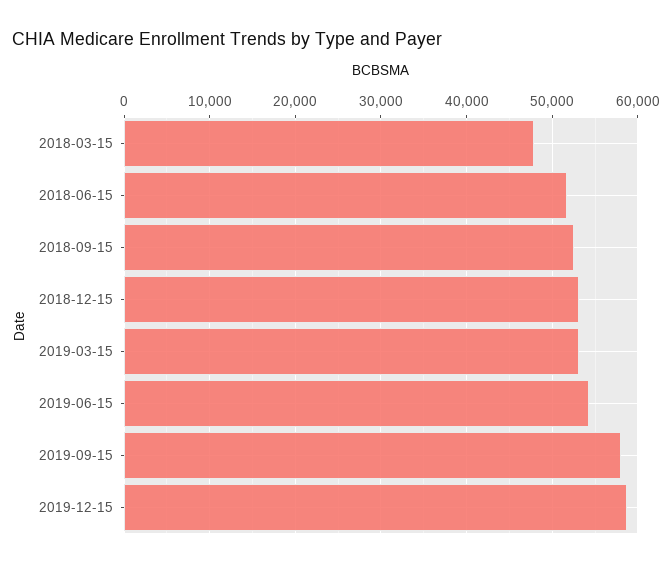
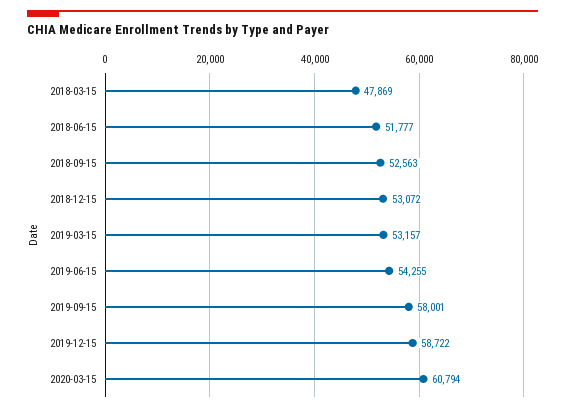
2020-03-15: none -> 60794

